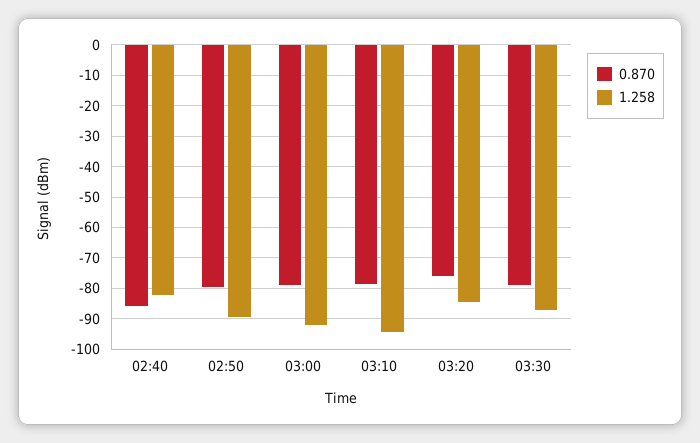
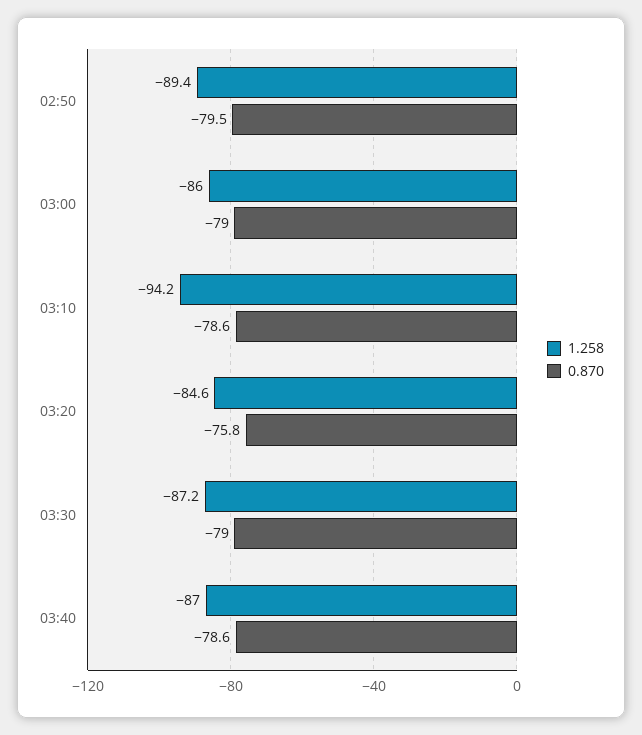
0.870, 02:40: -86 -> none
1.258, 02:40: -82 -> none
1.258, 03:00: -92 -> -86
1.258, 03:40: none -> -87
0.870, 03:40: none -> -78.6

